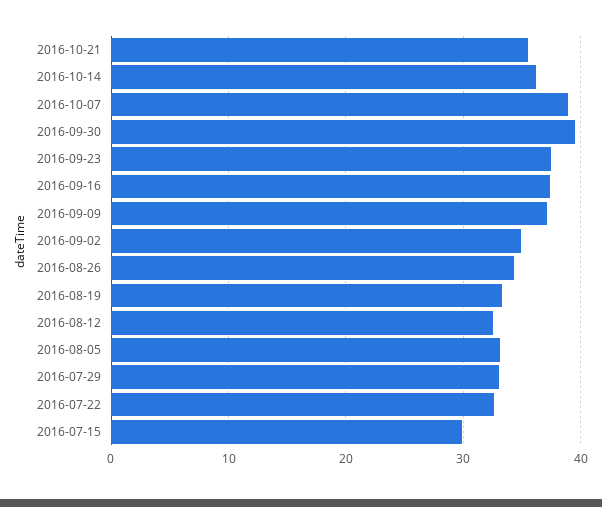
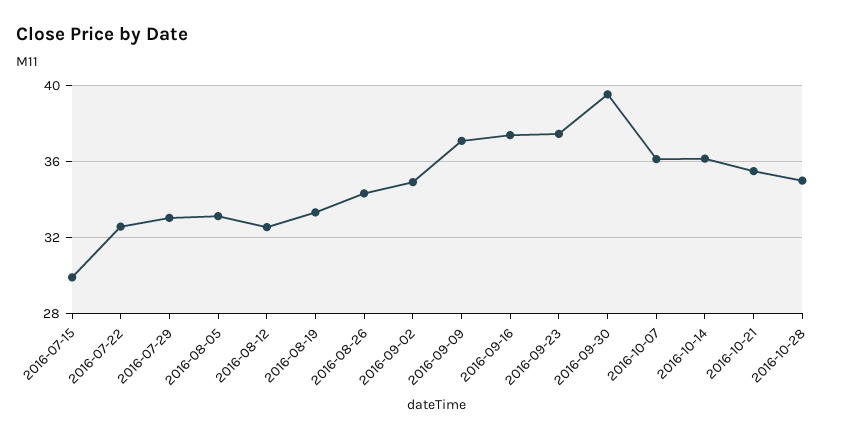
2016-10-07: 39 -> 36
2016-10-28: none -> 35

